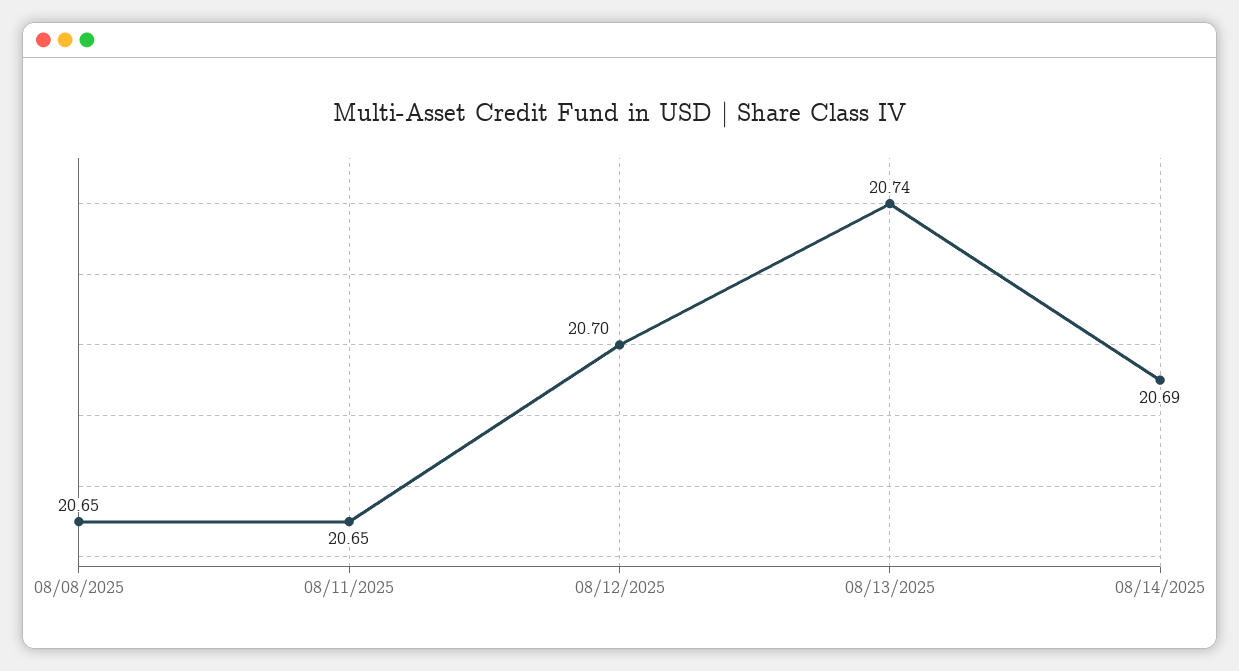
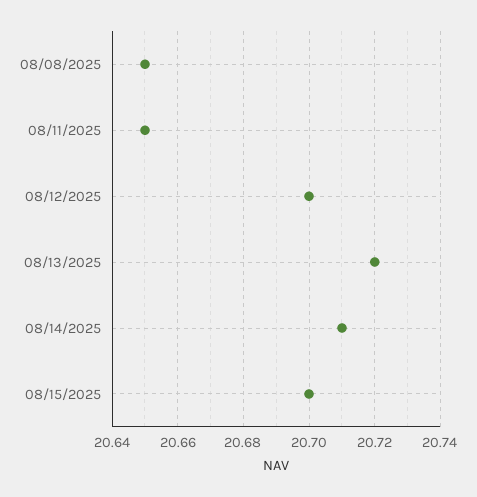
08/13/2025: 20.74 -> 20.72
08/14/2025: 20.69 -> 20.71
08/15/2025: none -> 20.7

